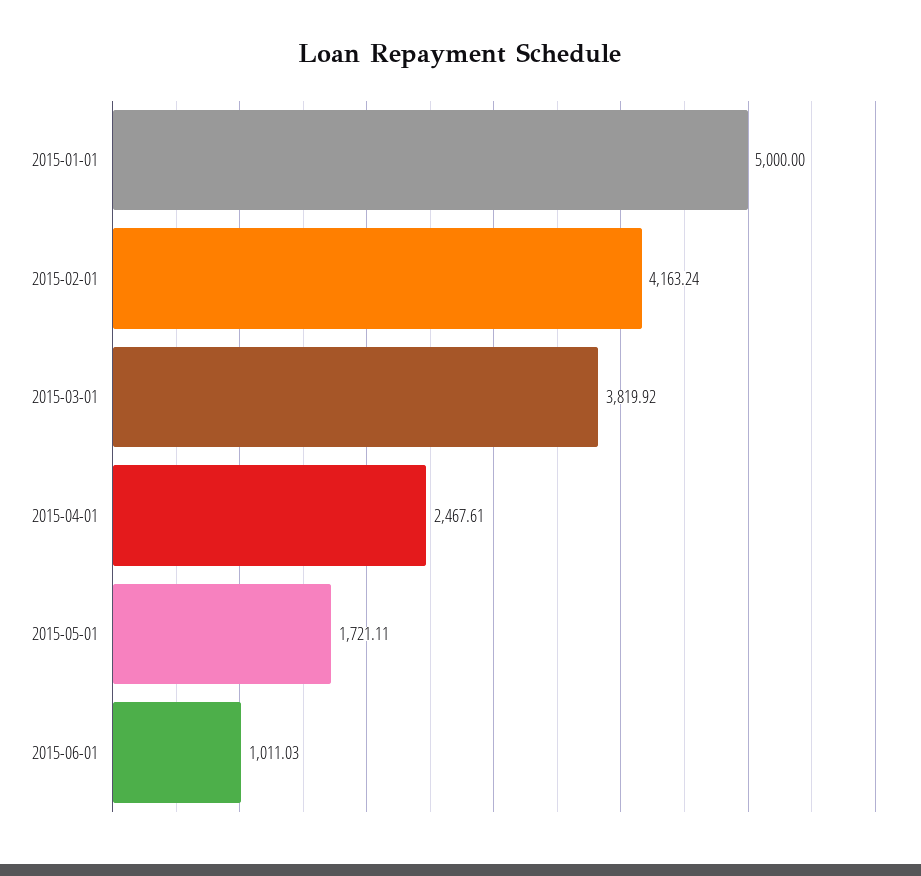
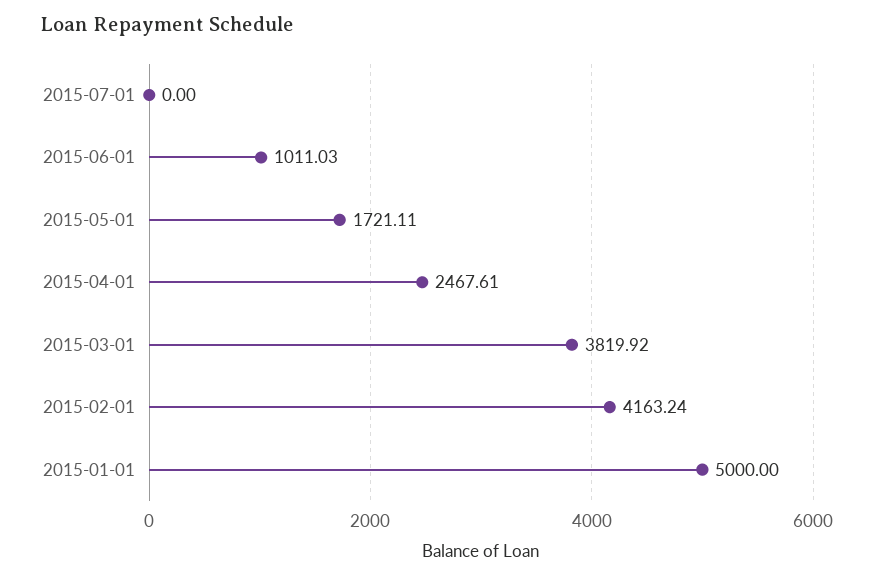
2015-07-01: none -> 0

